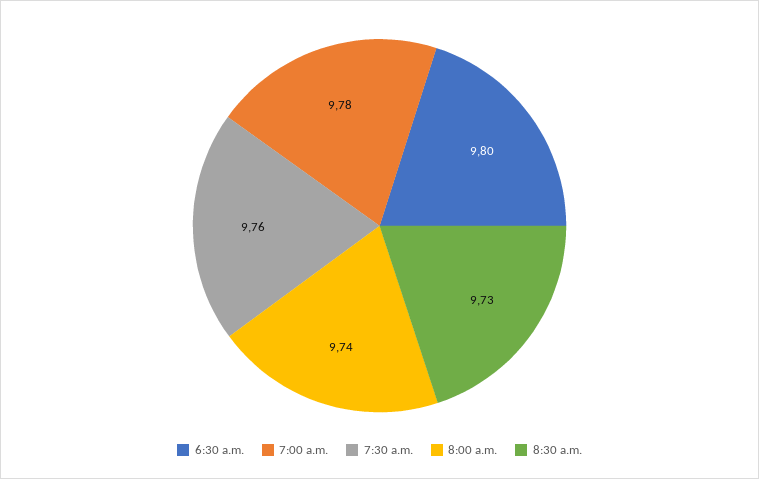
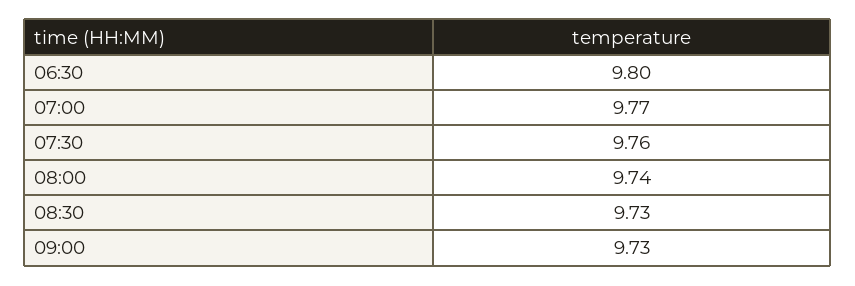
7:00 a.m.: 9.78 -> 9.77
09:00: none -> 9.73

